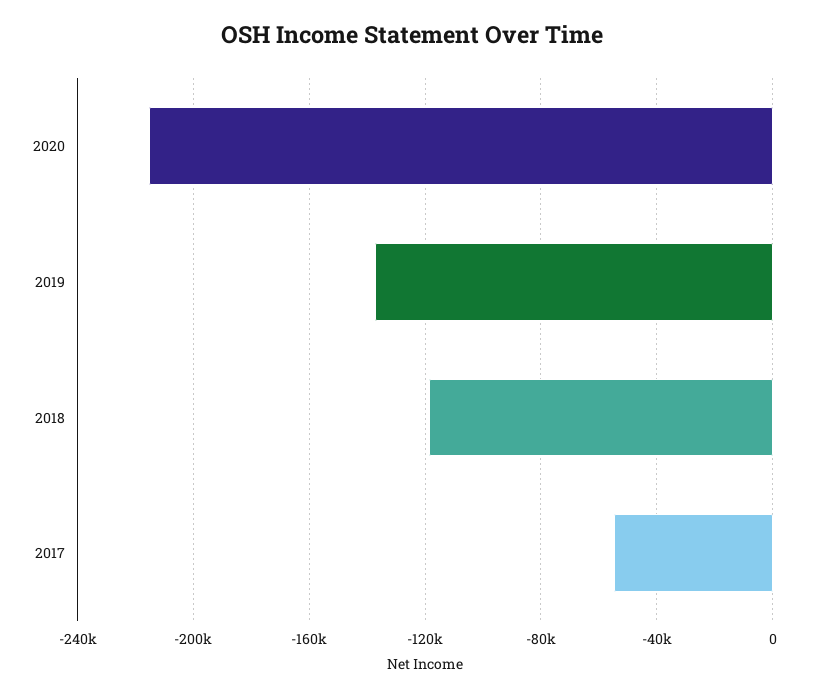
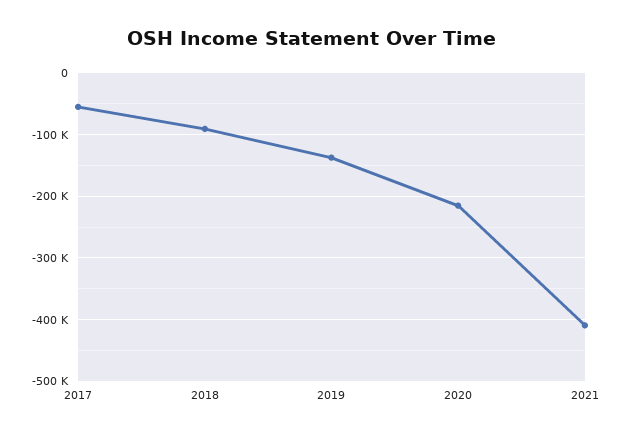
2018: -120000 -> -90000
2021: none -> -410000

